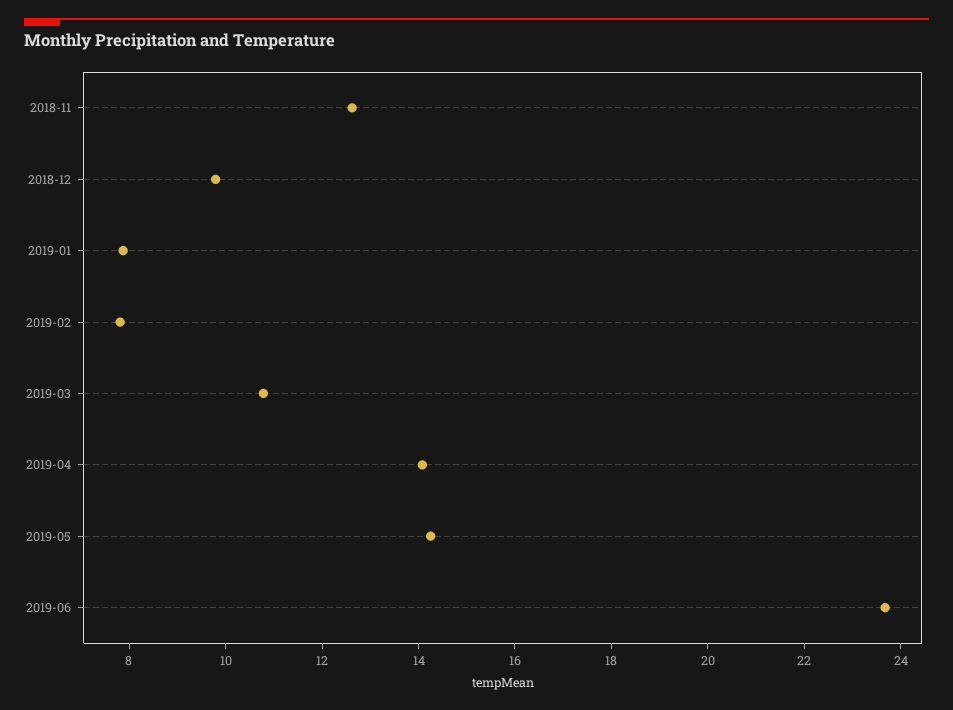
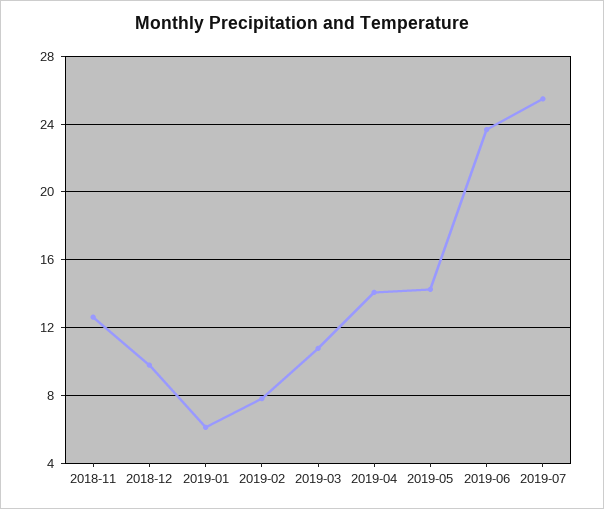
2019-01: 8 -> 6
2019-07: none -> 25.5

